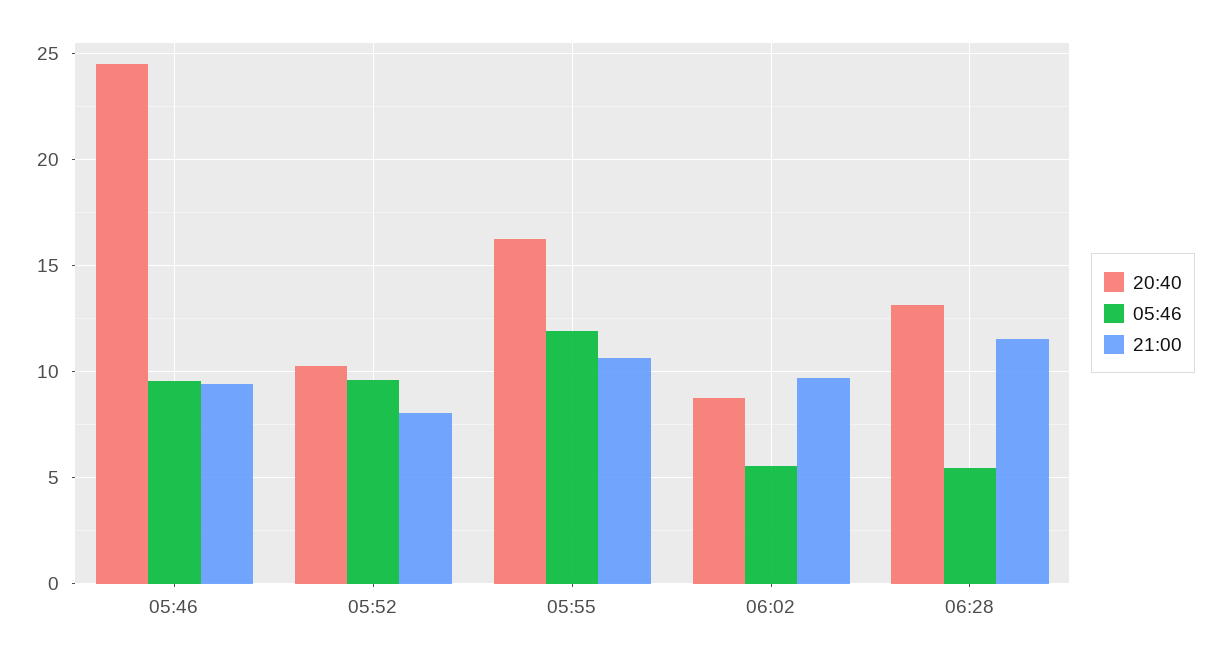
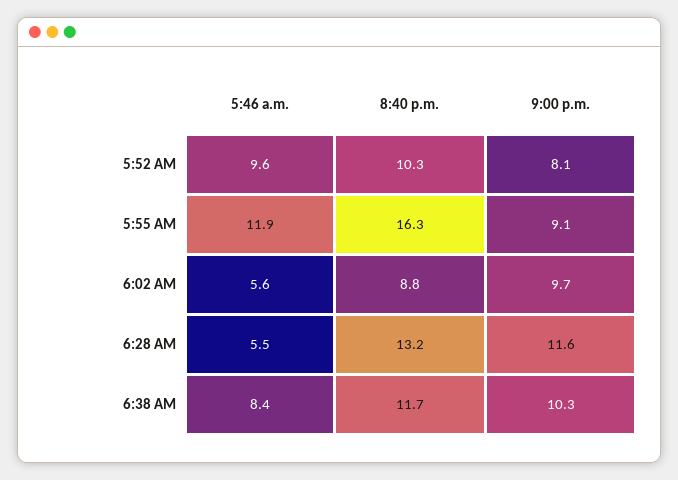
20:40, 05:46: 24.5 -> none
05:46, 05:46: 9.5 -> none
21:00, 05:46: 9.5 -> none
21:00, 05:55: 10.5 -> 9.1
05:46, 6:38 AM: none -> 8.4
20:40, 6:38 AM: none -> 11.7
21:00, 6:38 AM: none -> 10.3

